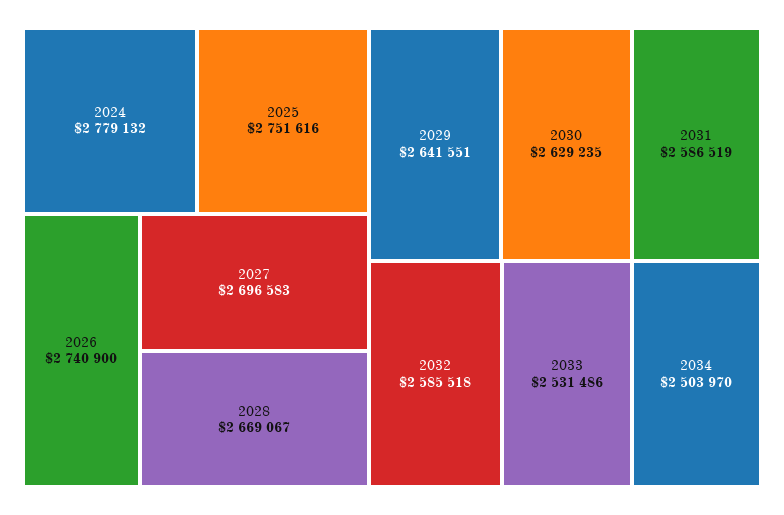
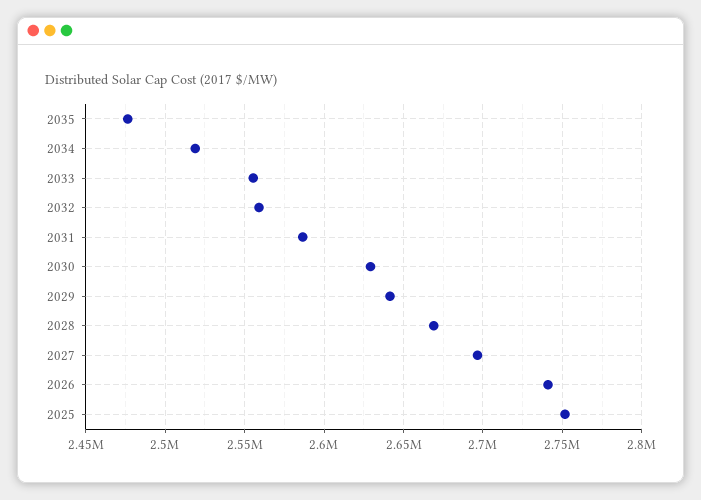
2024: 2779132 -> none
2032: 2585518 -> 2560000
2033: 2531486 -> 2555000
2034: 2503970 -> 2520000
2035: none -> 2475000

